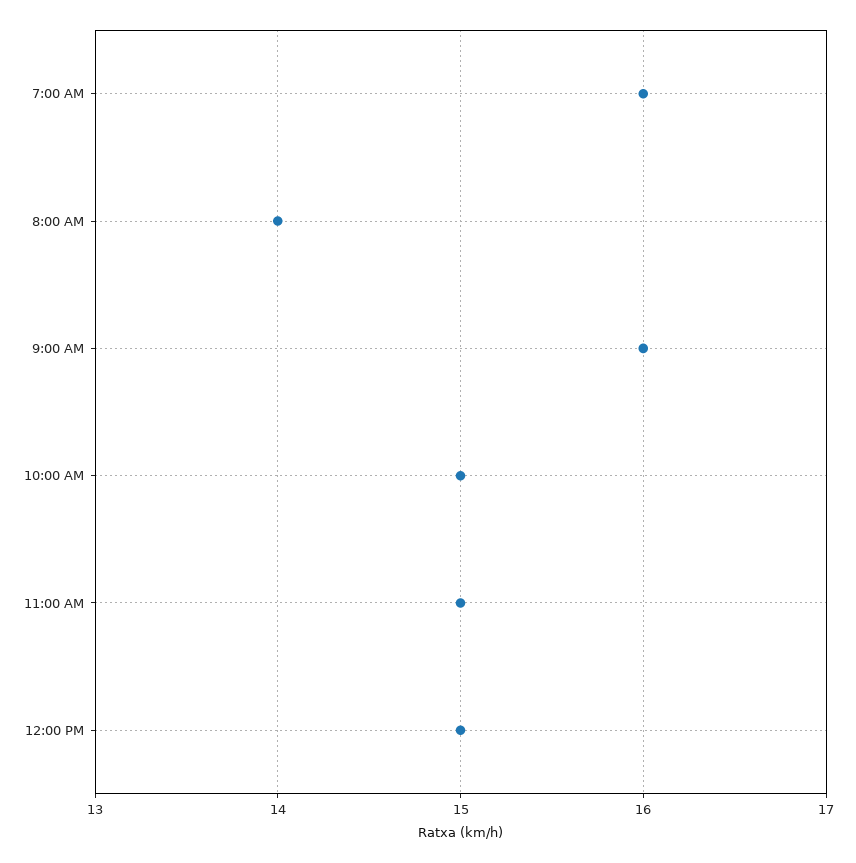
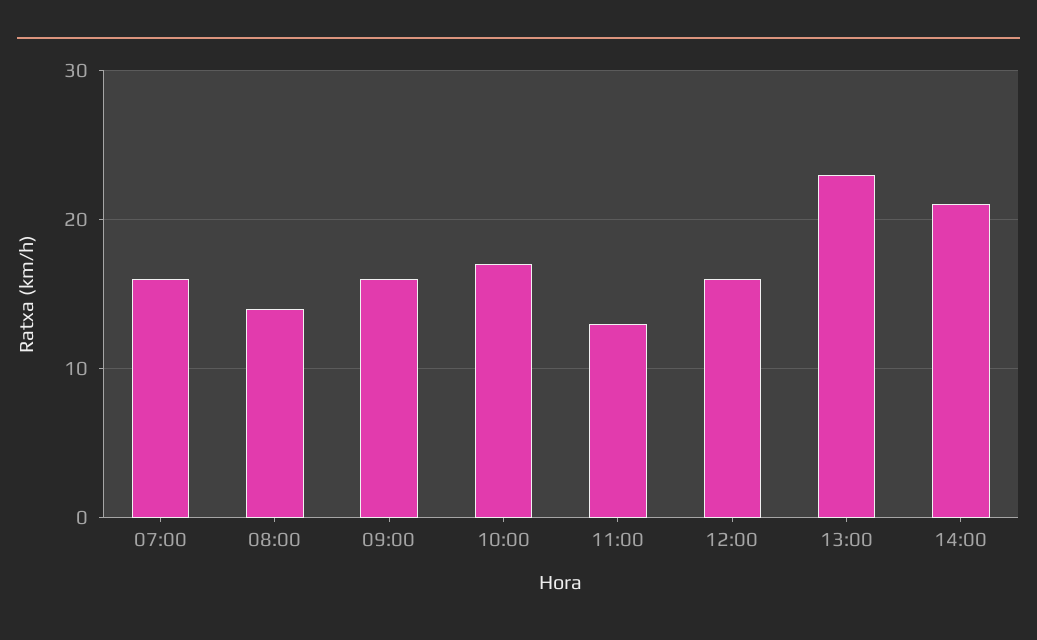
10:00 AM: 15 -> 17
11:00 AM: 15 -> 13
12:00 PM: 15 -> 16
13:00: none -> 23
14:00: none -> 21

